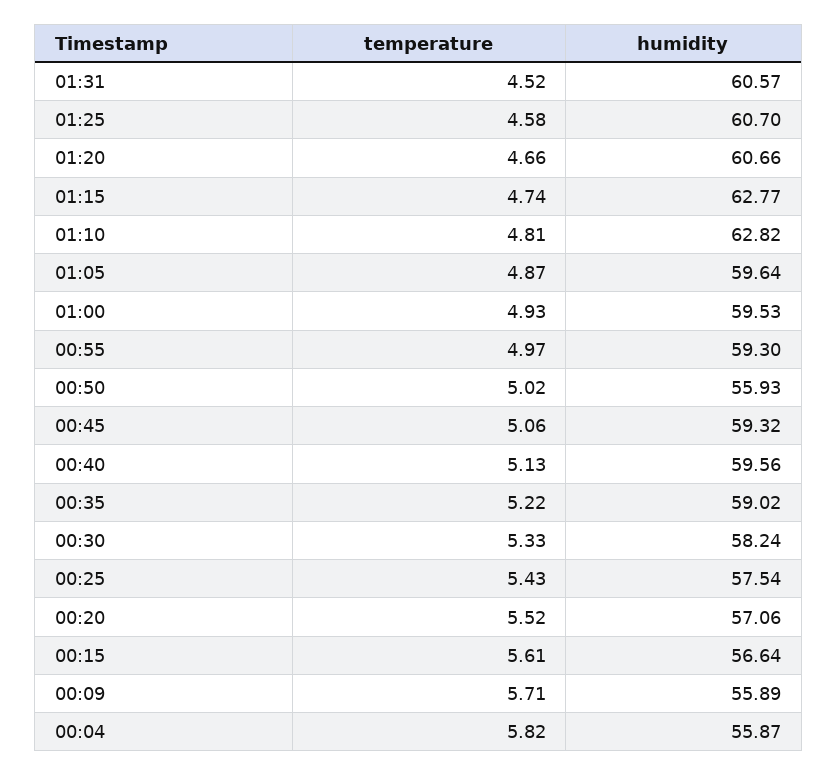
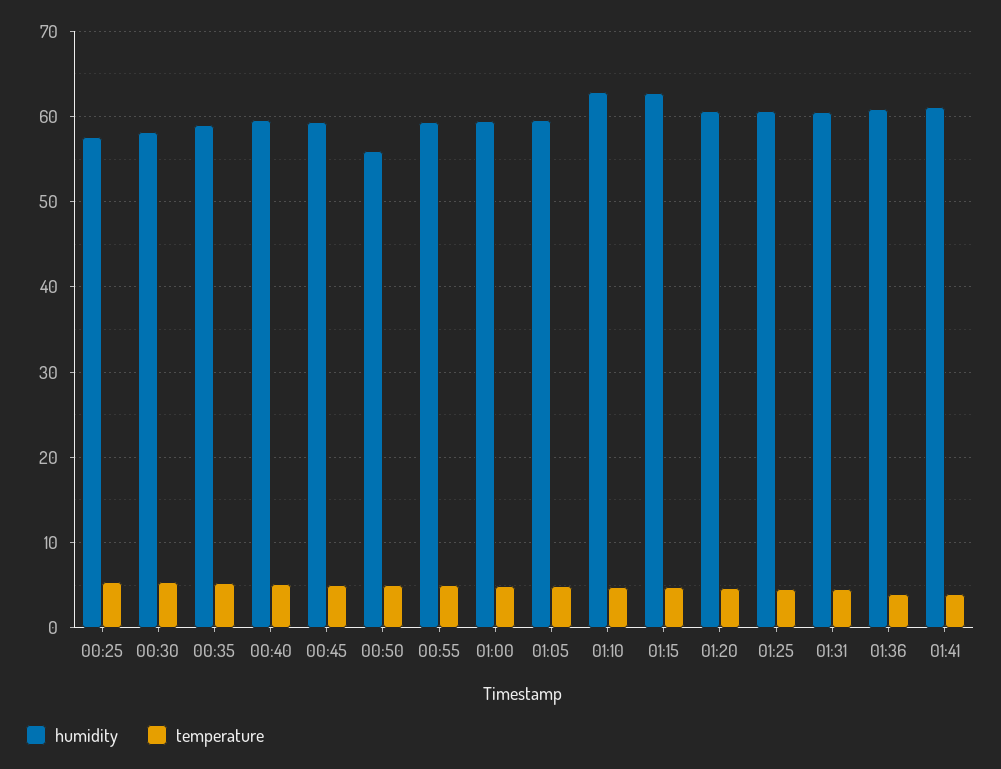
temperature, 00:20: 5.52 -> none
humidity, 00:20: 57.06 -> none
temperature, 00:15: 5.61 -> none
humidity, 00:15: 56.64 -> none
temperature, 00:09: 5.71 -> none
humidity, 00:09: 55.89 -> none
temperature, 00:04: 5.82 -> none
humidity, 00:04: 55.87 -> none
humidity, 01:36: none -> 61
temperature, 01:36: none -> 4
humidity, 01:41: none -> 61
temperature, 01:41: none -> 4

